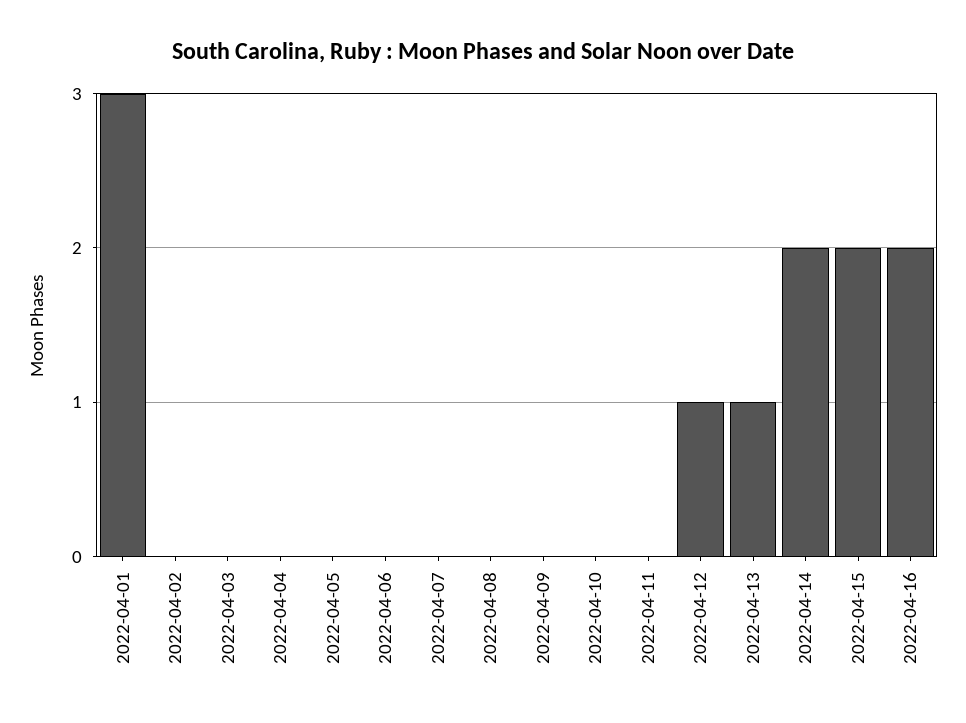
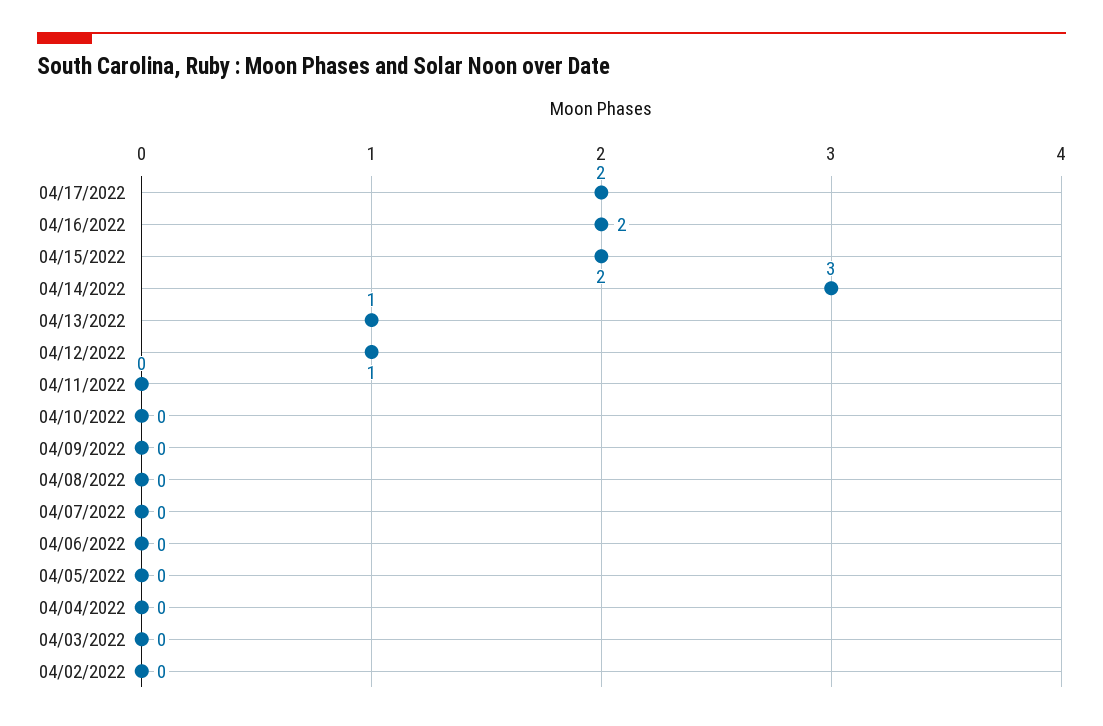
2022-04-01: 3 -> none
2022-04-14: 2 -> 3
04/17/2022: none -> 2

